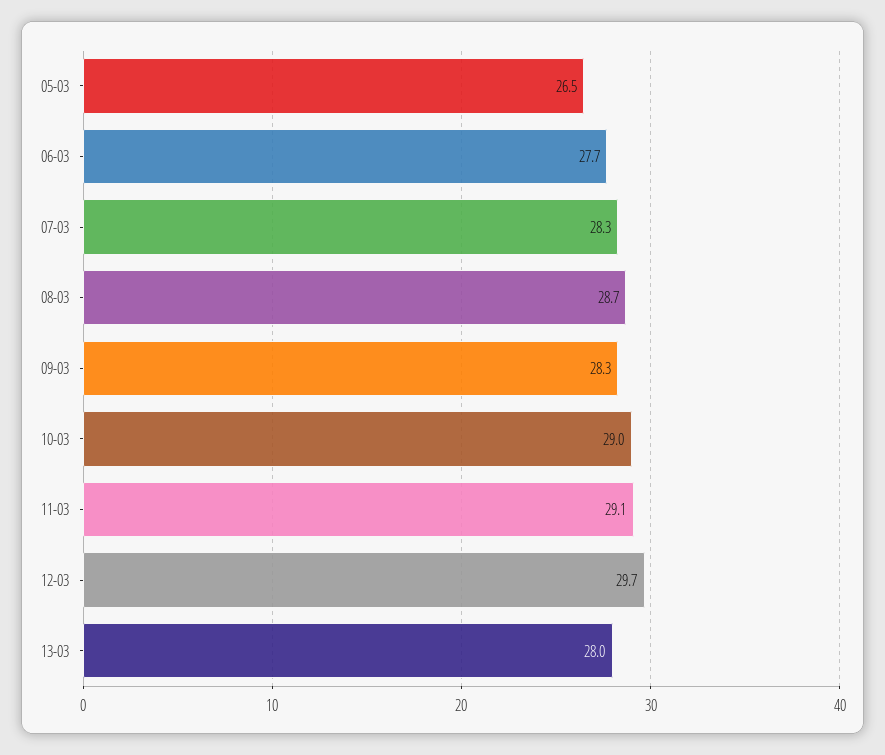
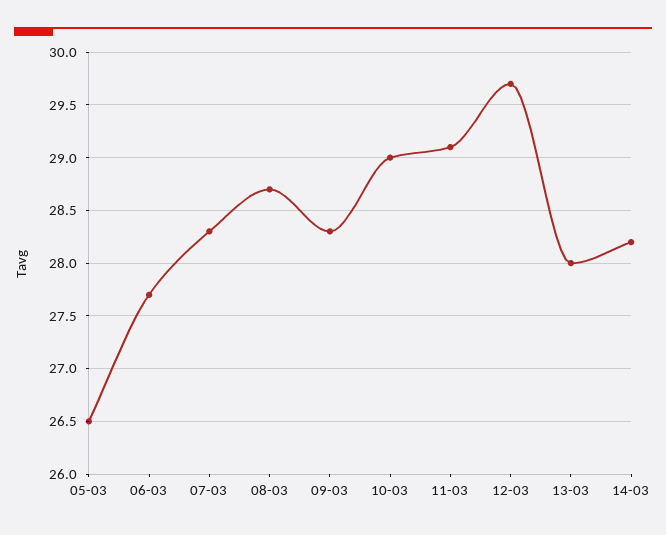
14-03: none -> 28.2

